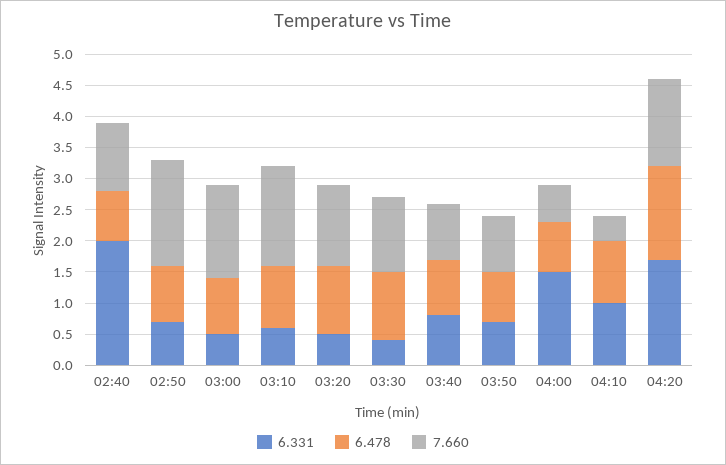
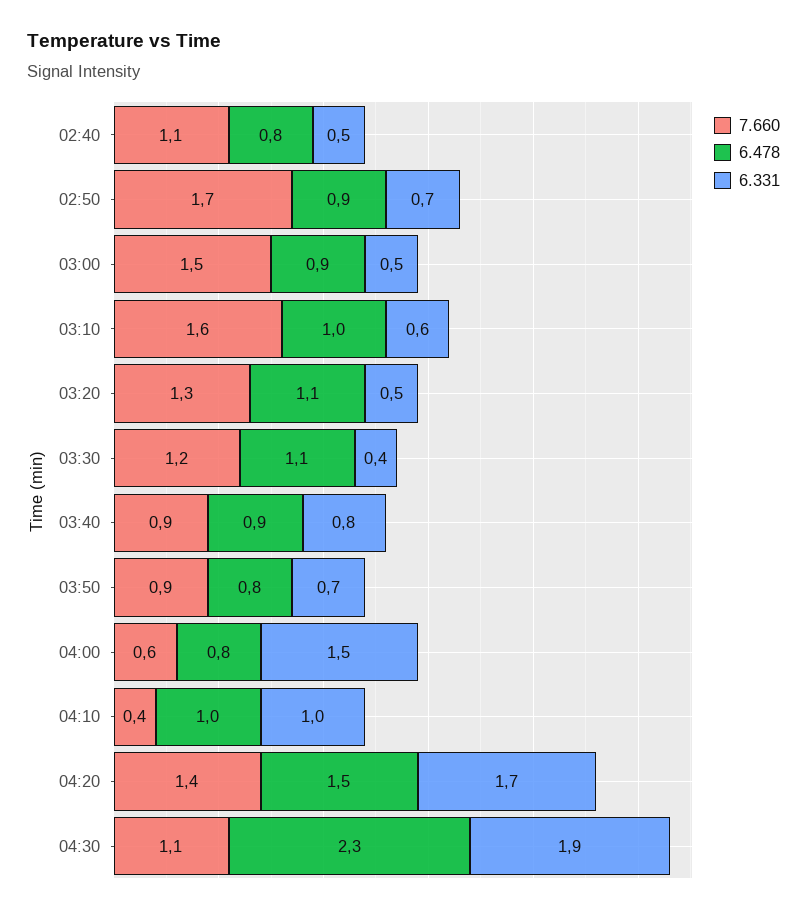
6.331, 02:40: 2 -> 0.5
7.660, 04:30: none -> 1.1
6.478, 04:30: none -> 2.3
6.331, 04:30: none -> 1.9

